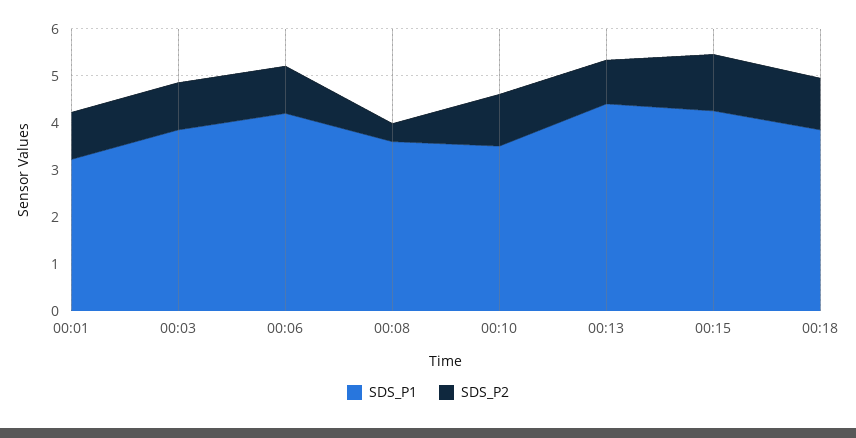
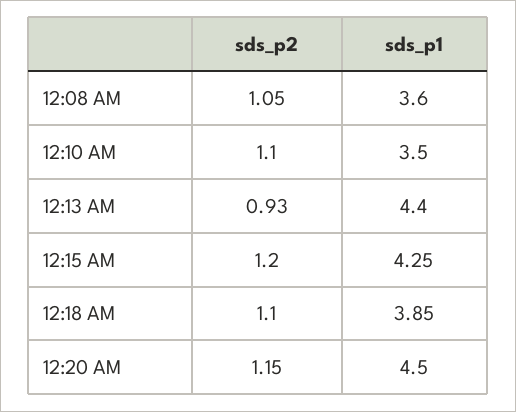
SDS_P1, 00:01: 3.2 -> none
SDS_P2, 00:01: 1 -> none
SDS_P1, 00:03: 3.8 -> none
SDS_P2, 00:03: 1 -> none
SDS_P1, 00:06: 4.2 -> none
SDS_P2, 00:06: 1 -> none
SDS_P2, 00:08: 0.4 -> 1.05
SDS_P2, 12:20 AM: none -> 1.15
SDS_P1, 12:20 AM: none -> 4.5

